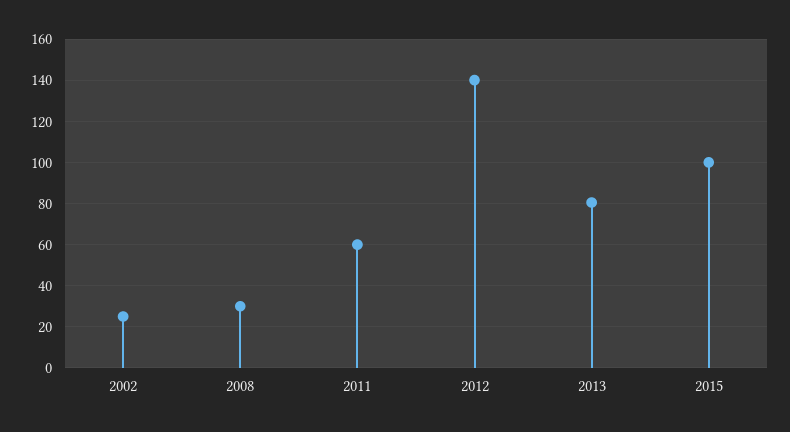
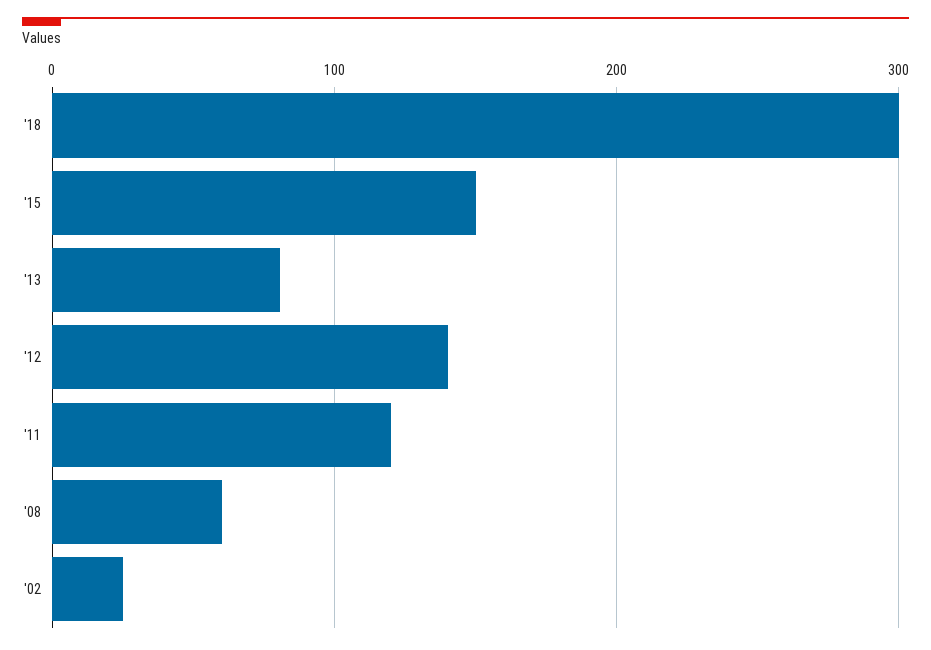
2008: 30 -> 60
2011: 60 -> 120
2015: 100 -> 150
'18: none -> 300

